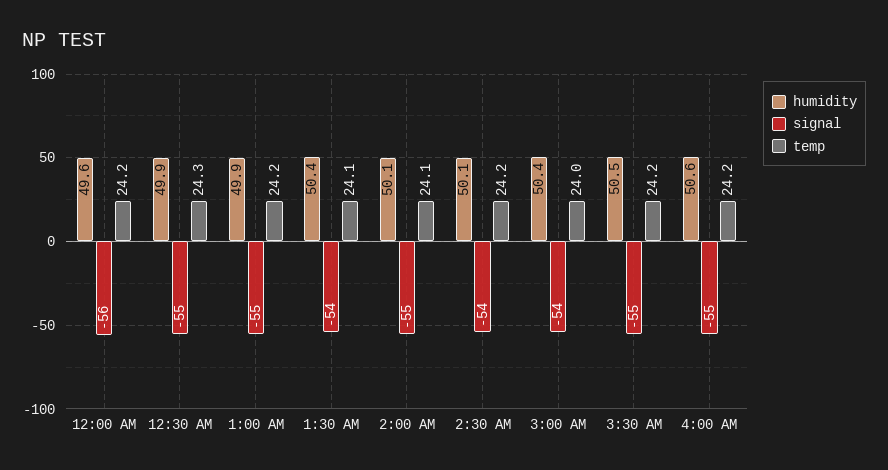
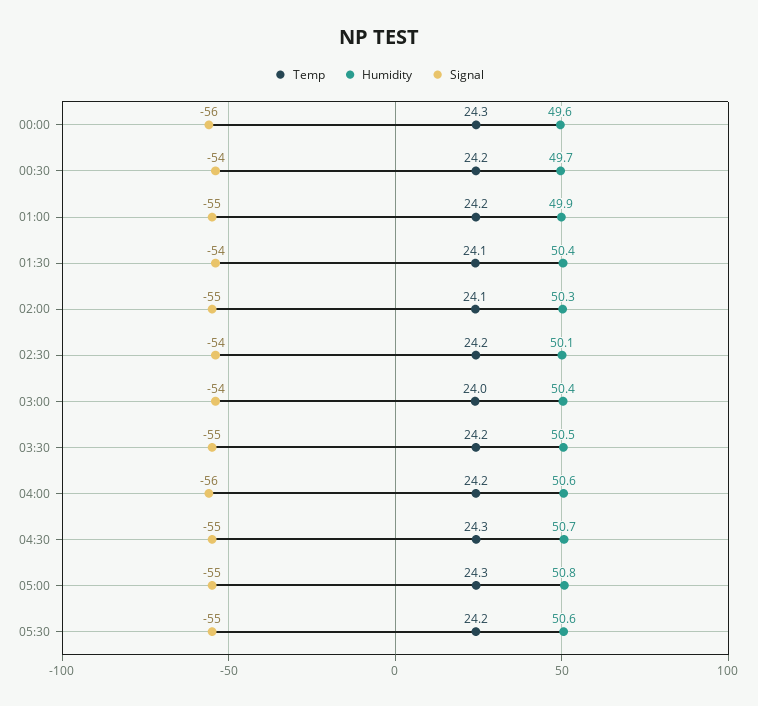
temp, 12:00 AM: 24.2 -> 24.3
humidity, 12:30 AM: 49.9 -> 49.7
signal, 12:30 AM: -55 -> -54
temp, 12:30 AM: 24.3 -> 24.2
humidity, 2:00 AM: 50.1 -> 50.3
signal, 4:00 AM: -55 -> -56
temp, 04:30: none -> 24.3
humidity, 04:30: none -> 50.7
signal, 04:30: none -> -55
temp, 05:00: none -> 24.3
humidity, 05:00: none -> 50.8
signal, 05:00: none -> -55
temp, 05:30: none -> 24.2
humidity, 05:30: none -> 50.6
signal, 05:30: none -> -55

